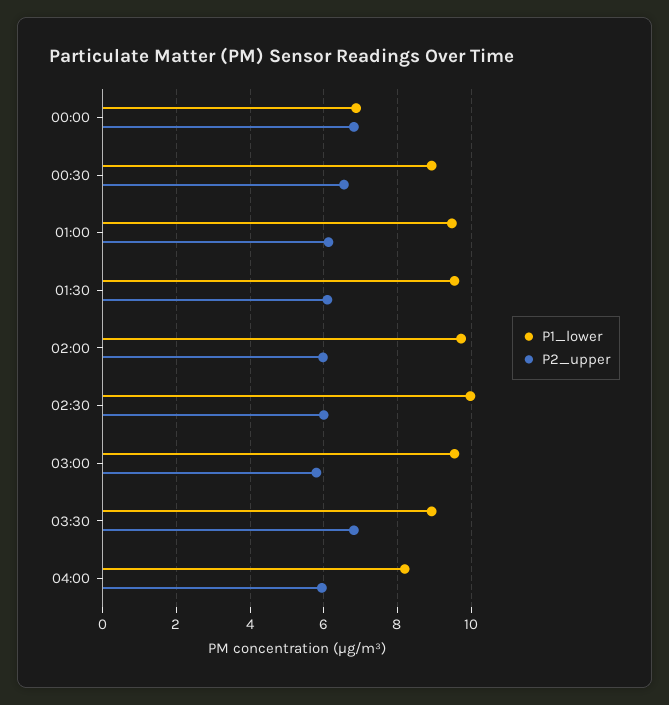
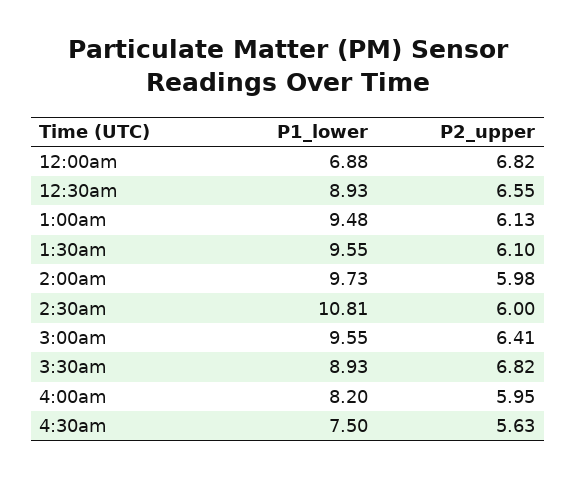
P1_lower, 02:30: 10 -> 10.81
P2_upper, 03:00: 5.8 -> 6.41
P1_lower, 4:30am: none -> 7.5
P2_upper, 4:30am: none -> 5.63

